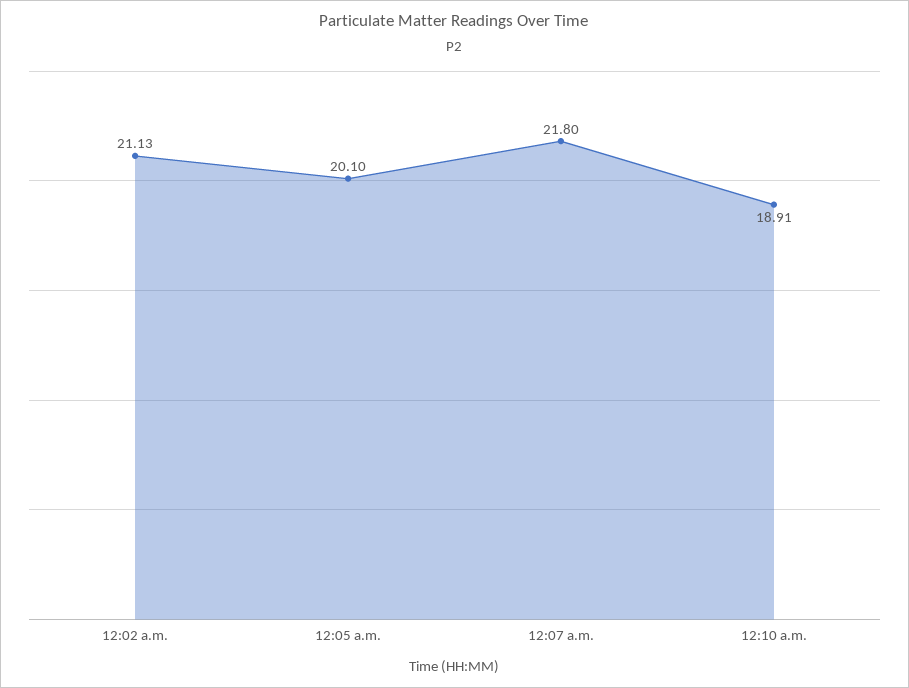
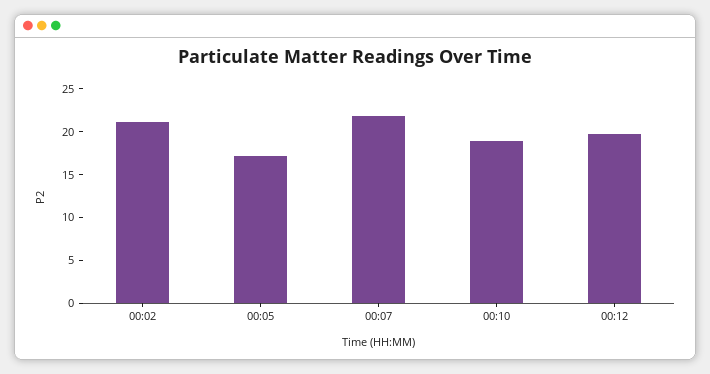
12:05 a.m.: 20.1 -> 17
00:12: none -> 20

